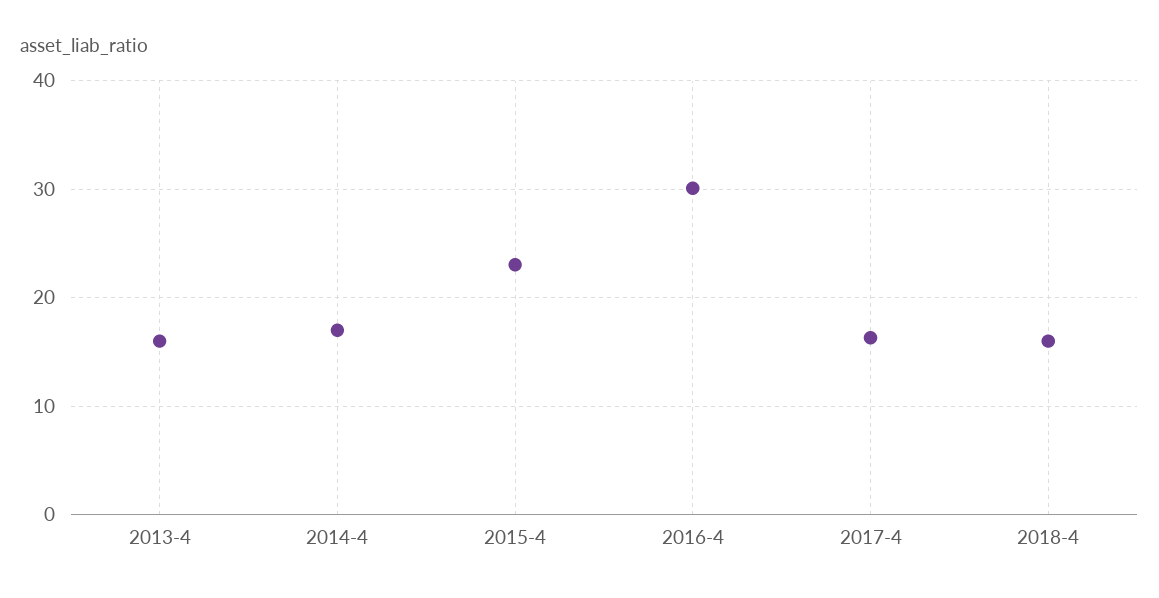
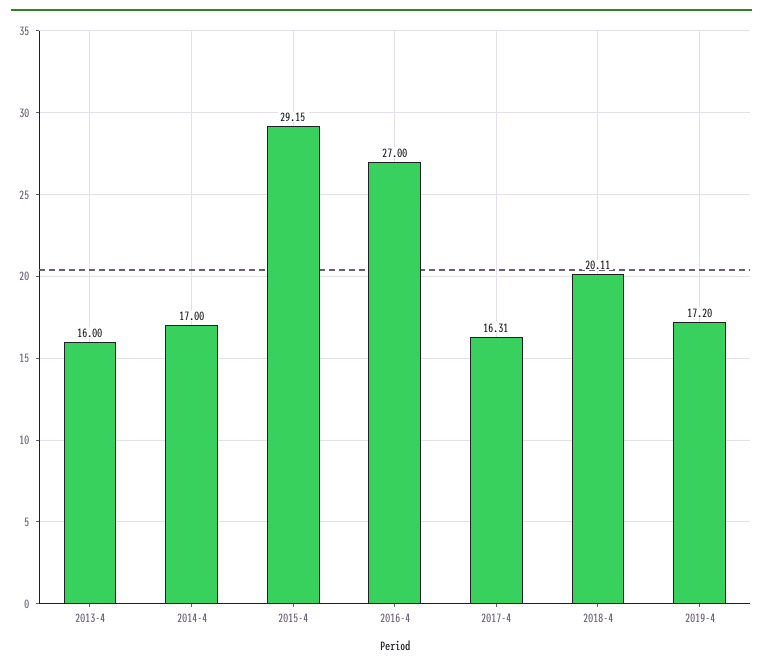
2015-4: 23 -> 29.15
2016-4: 30 -> 27
2018-4: 16 -> 20.11
2019-4: none -> 17.2

